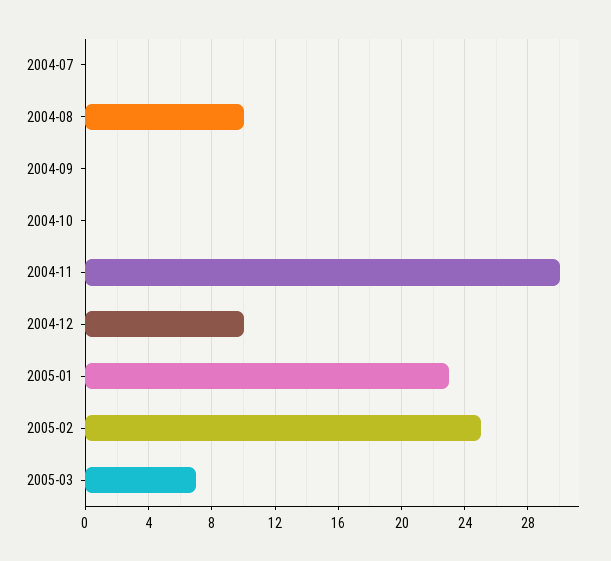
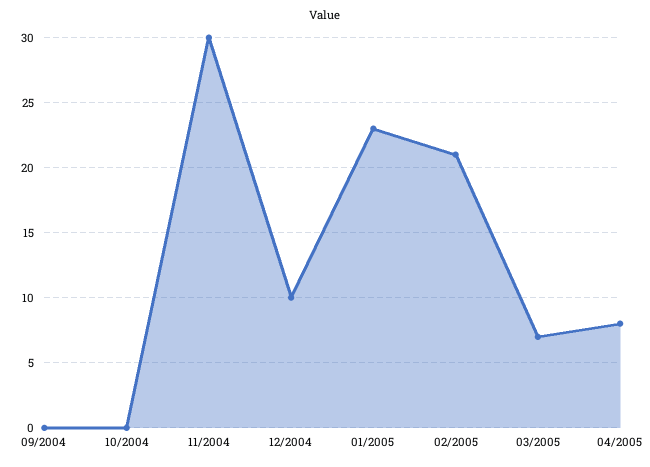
2004-07: 0 -> none
2004-08: 10 -> none
2005-02: 25 -> 21
04/2005: none -> 8

